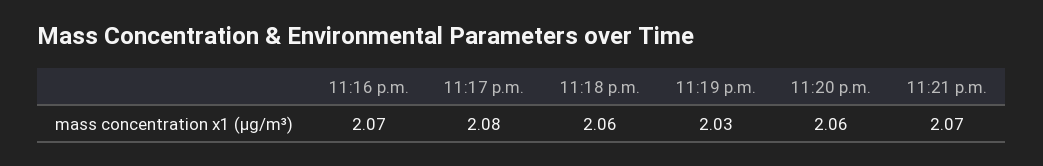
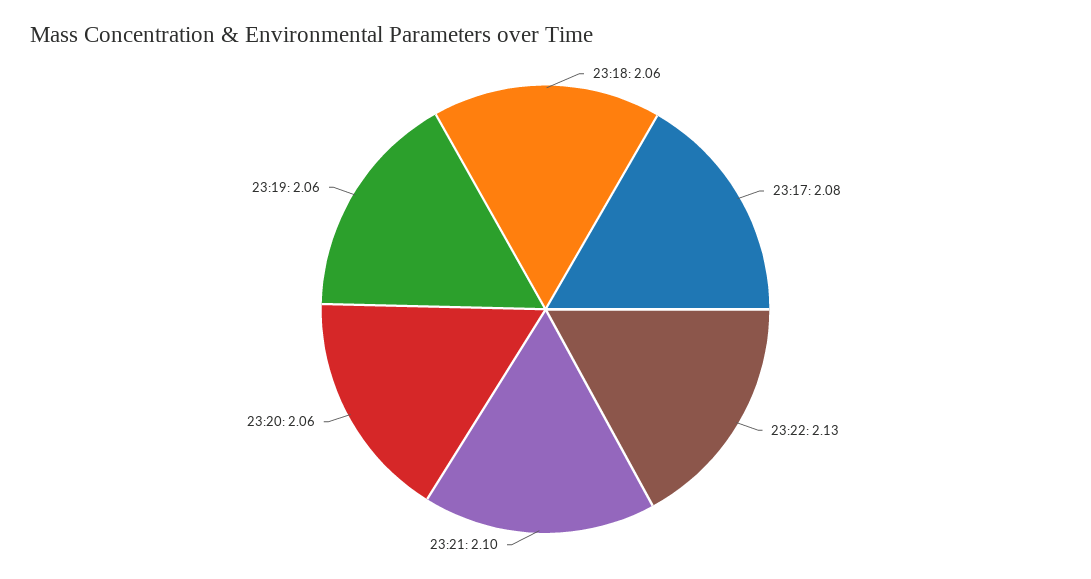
11:16 p.m.: 2.07 -> none
11:19 p.m.: 2.03 -> 2.06
11:21 p.m.: 2.07 -> 2.1
23:22: none -> 2.13

